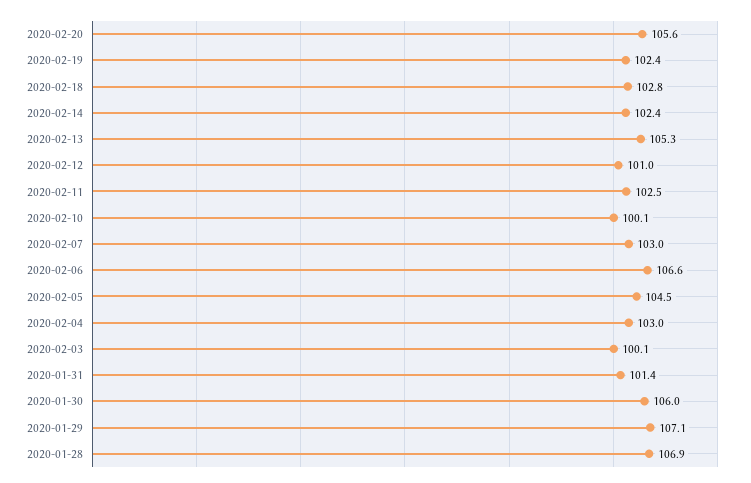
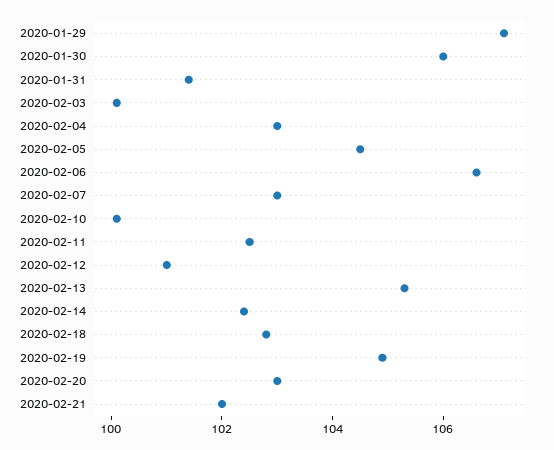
2020-02-20: 105.6 -> 103
2020-02-19: 102.4 -> 105
2020-01-28: 106.9 -> none
2020-02-21: none -> 102

